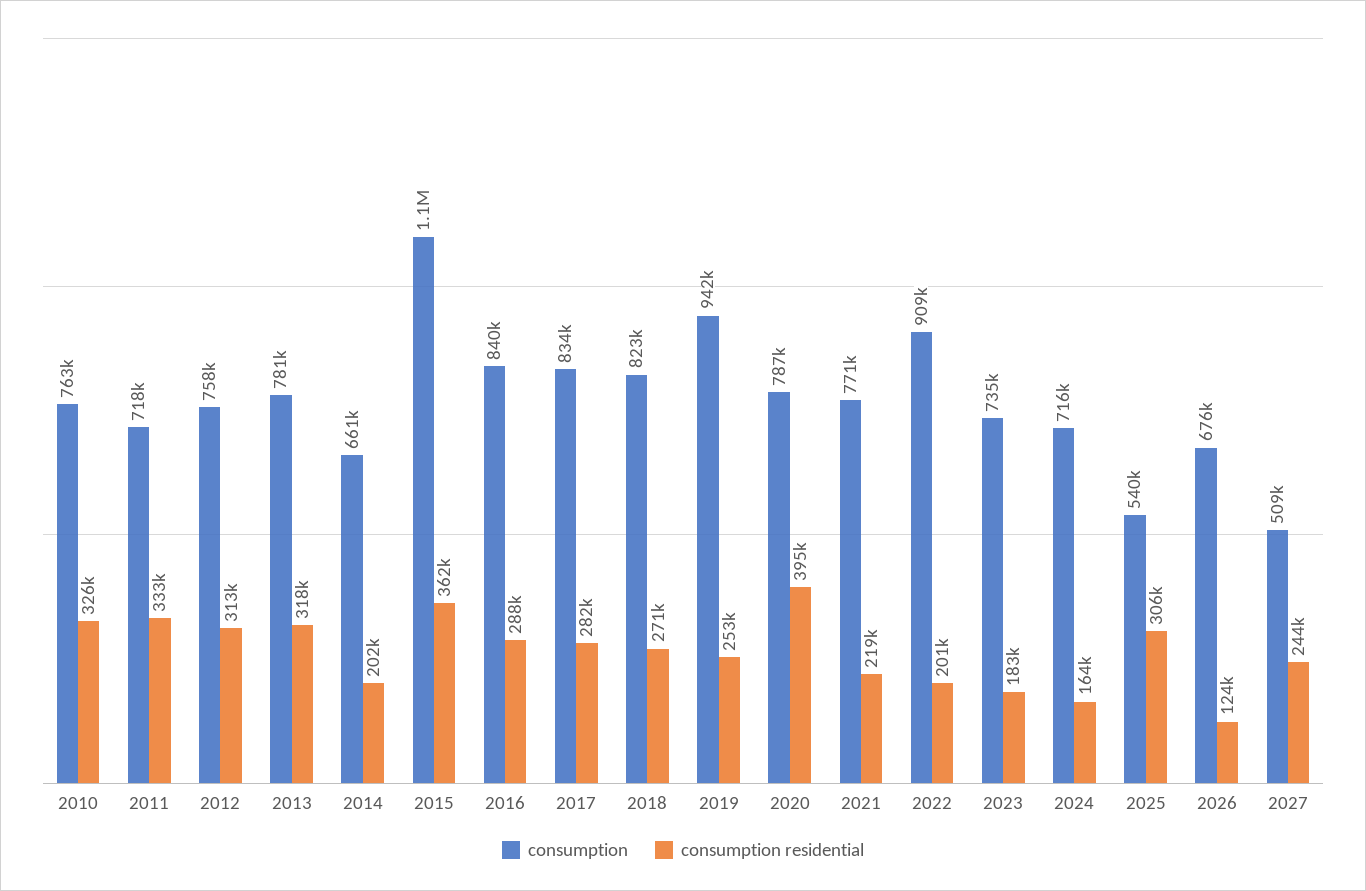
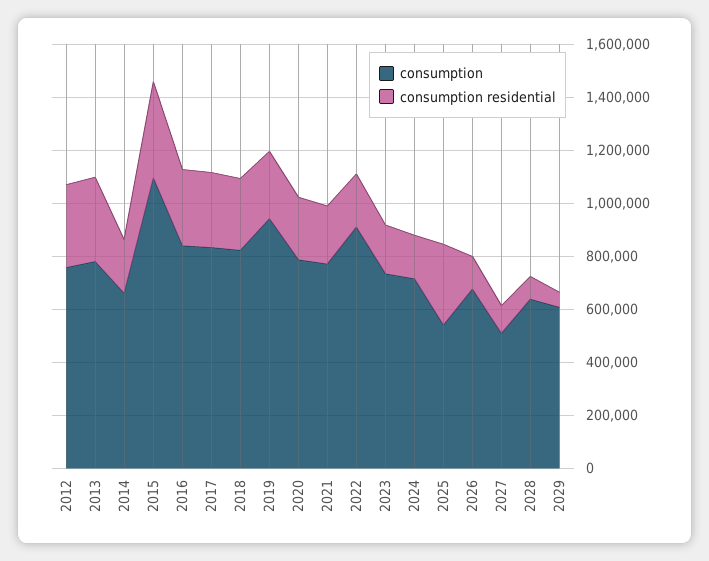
consumption, 2010: 763000 -> none
consumption residential, 2010: 326000 -> none
consumption, 2011: 718000 -> none
consumption residential, 2011: 333000 -> none
consumption residential, 2020: 395000 -> 250000
consumption residential, 2027: 244000 -> 100000
consumption, 2028: none -> 650000
consumption residential, 2028: none -> 100000
consumption, 2029: none -> 600000
consumption residential, 2029: none -> 50000

